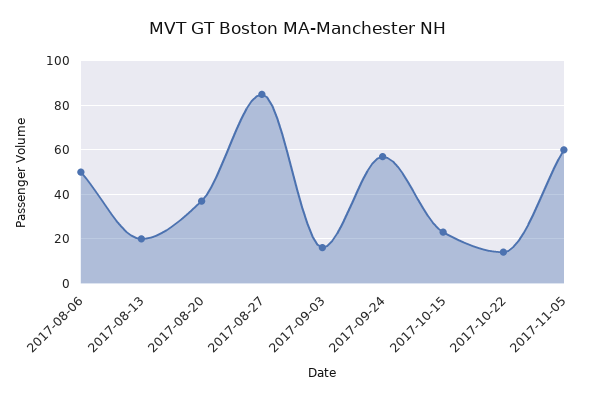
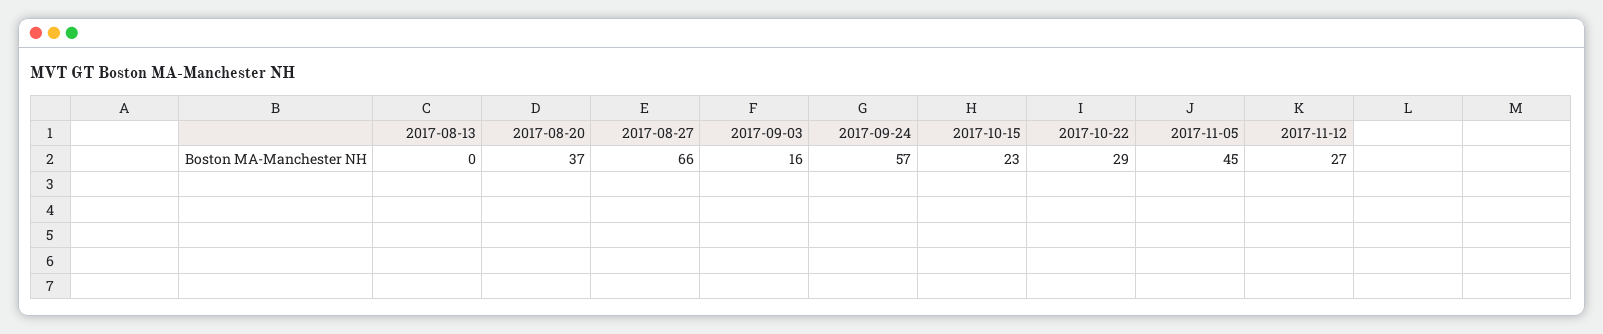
2017-08-06: 50 -> none
2017-08-13: 20 -> 0
2017-08-27: 85 -> 66
2017-10-22: 15 -> 29
2017-11-05: 60 -> 45
2017-11-12: none -> 27

